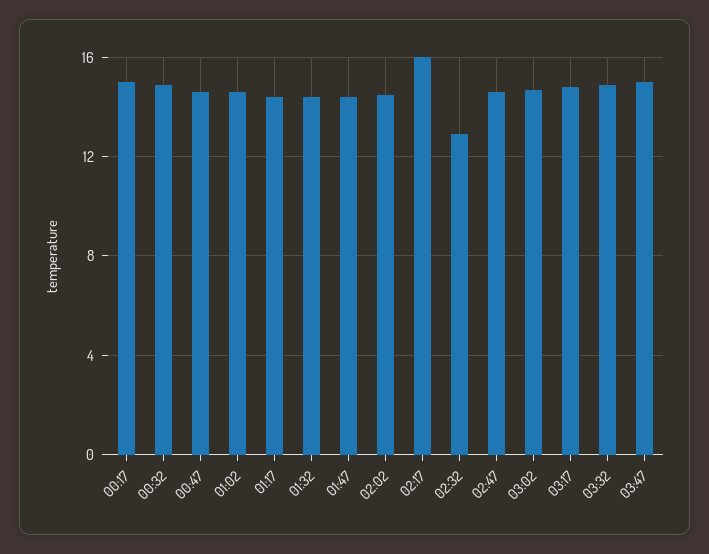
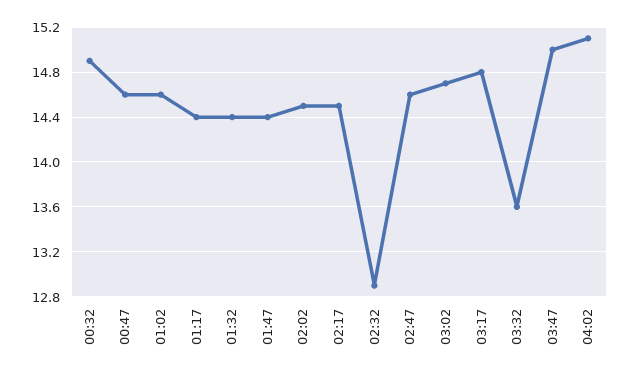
00:17: 15 -> none
02:17: 16 -> 14.5
03:32: 15 -> 13.6
04:02: none -> 15.1

